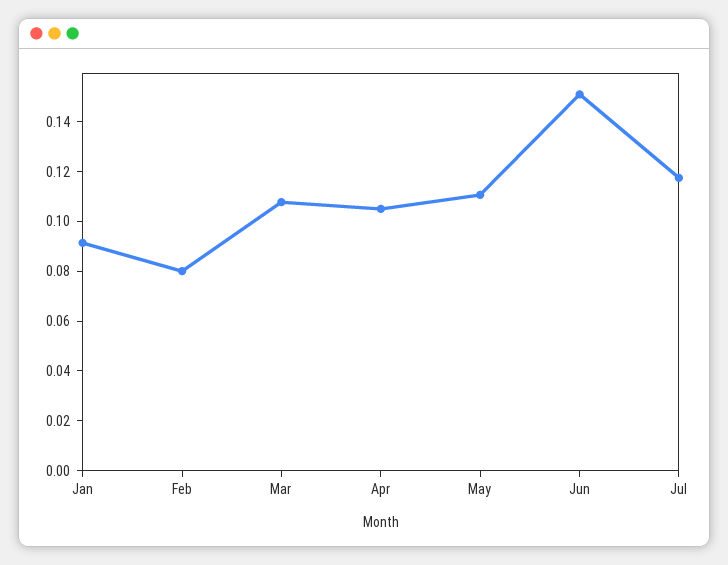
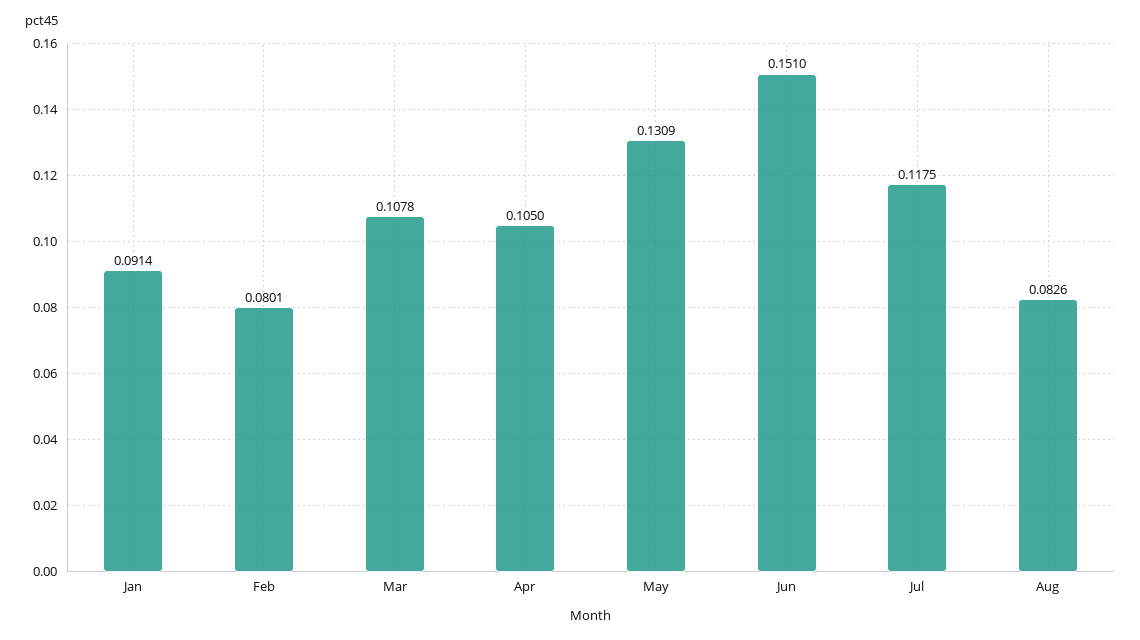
May: 0.11 -> 0.1309
Aug: none -> 0.0826

